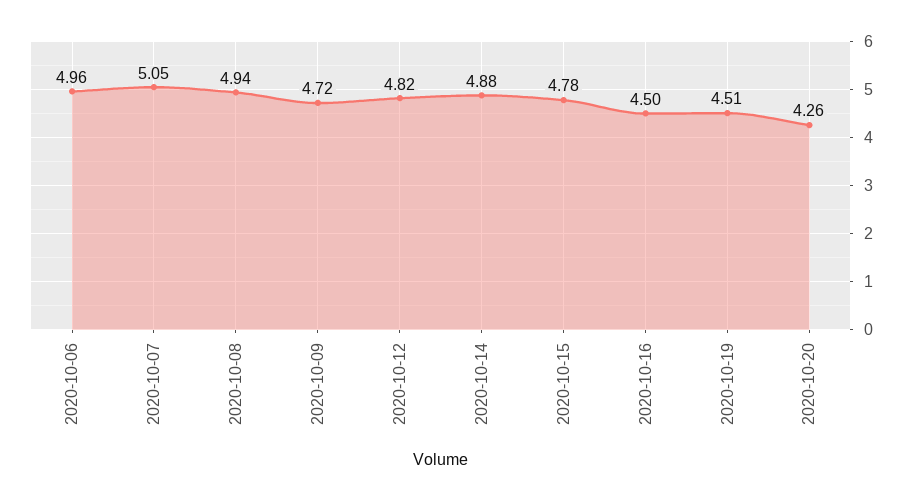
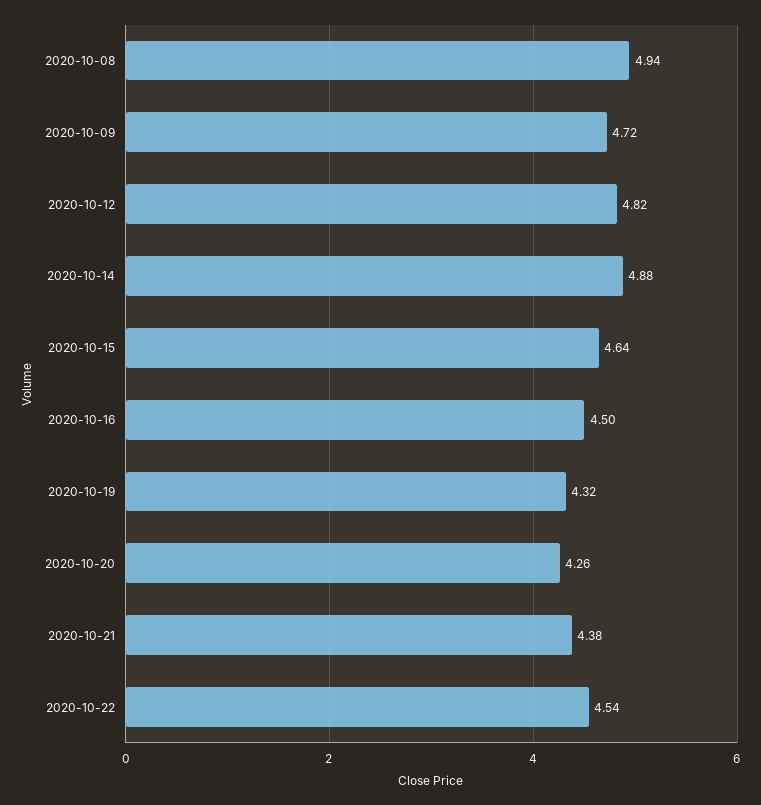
2020-10-06: 4.96 -> none
2020-10-07: 5.05 -> none
2020-10-15: 4.78 -> 4.64
2020-10-19: 4.51 -> 4.32
2020-10-21: none -> 4.38
2020-10-22: none -> 4.54

